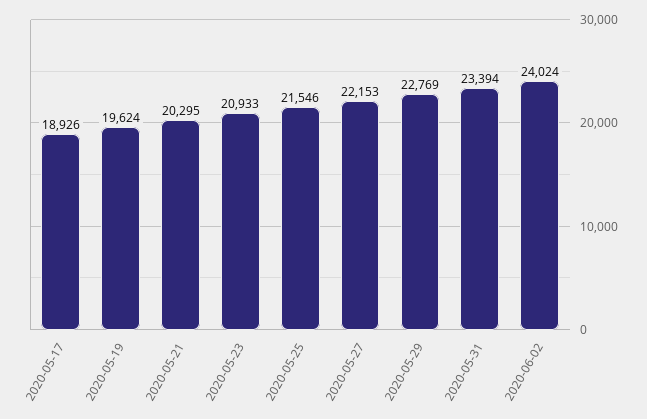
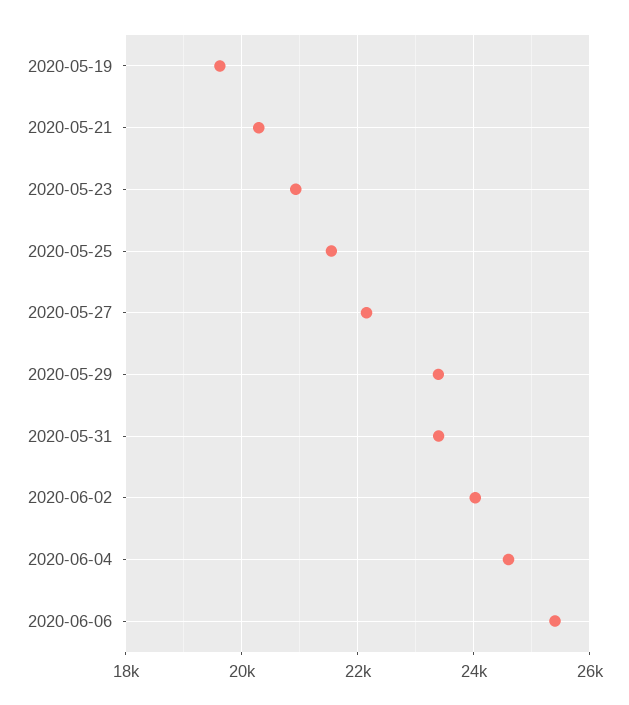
2020-05-17: 18926 -> none
2020-05-29: 22769 -> 23400
2020-06-04: none -> 24600
2020-06-06: none -> 25400

